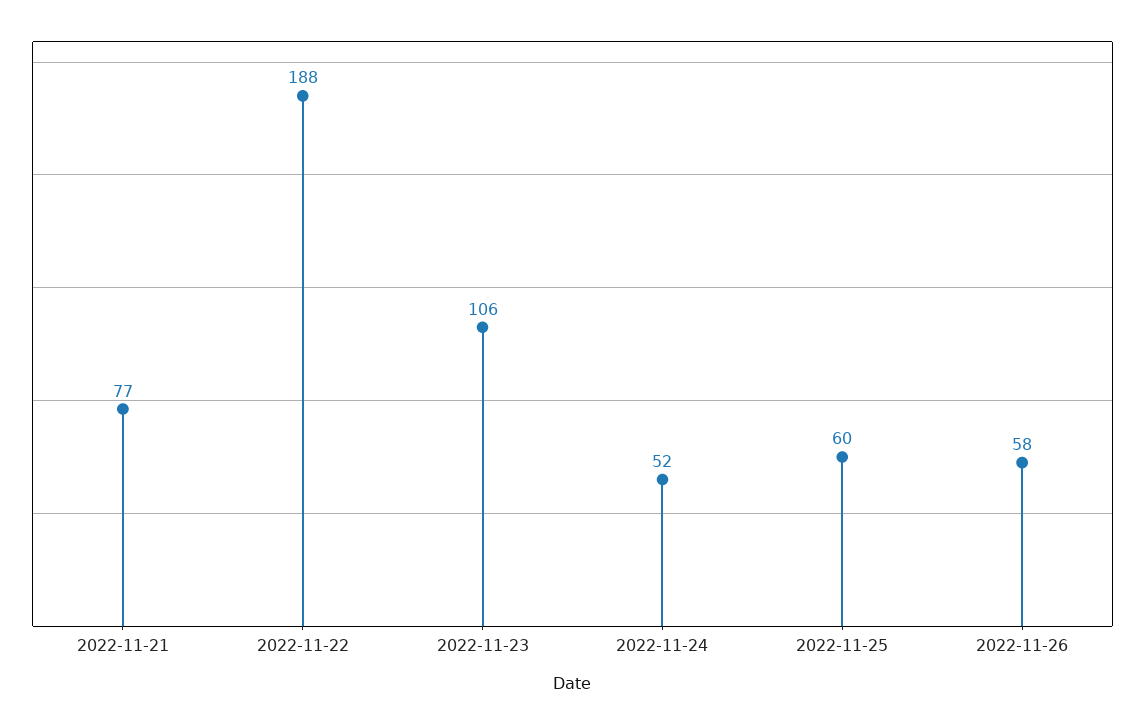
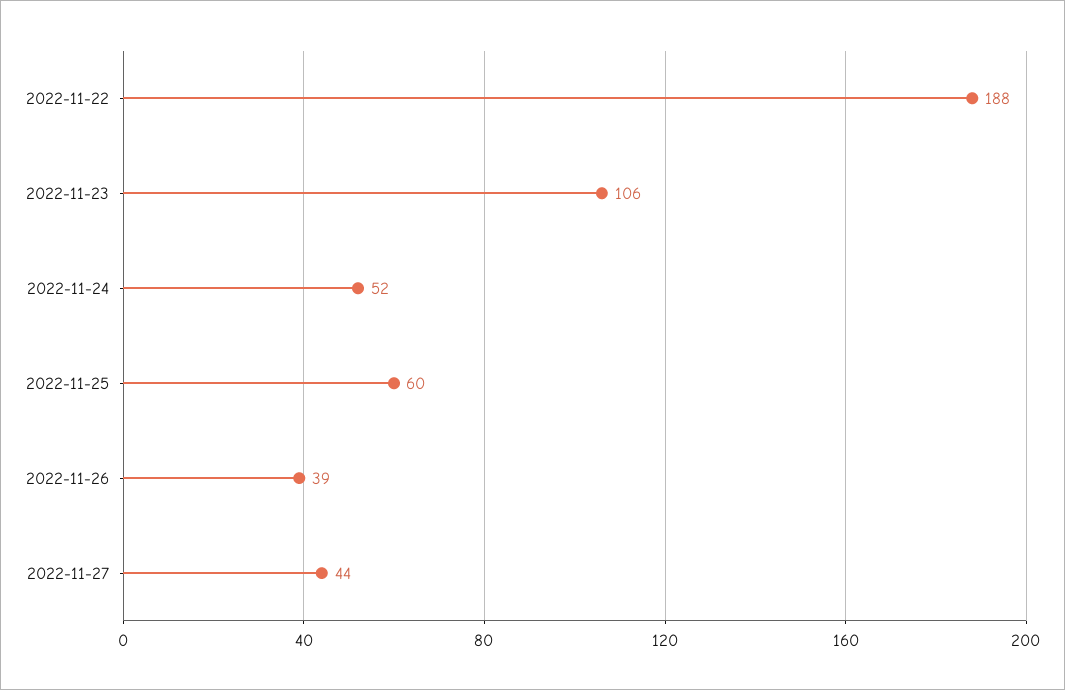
2022-11-21: 77 -> none
2022-11-26: 58 -> 39
2022-11-27: none -> 44

